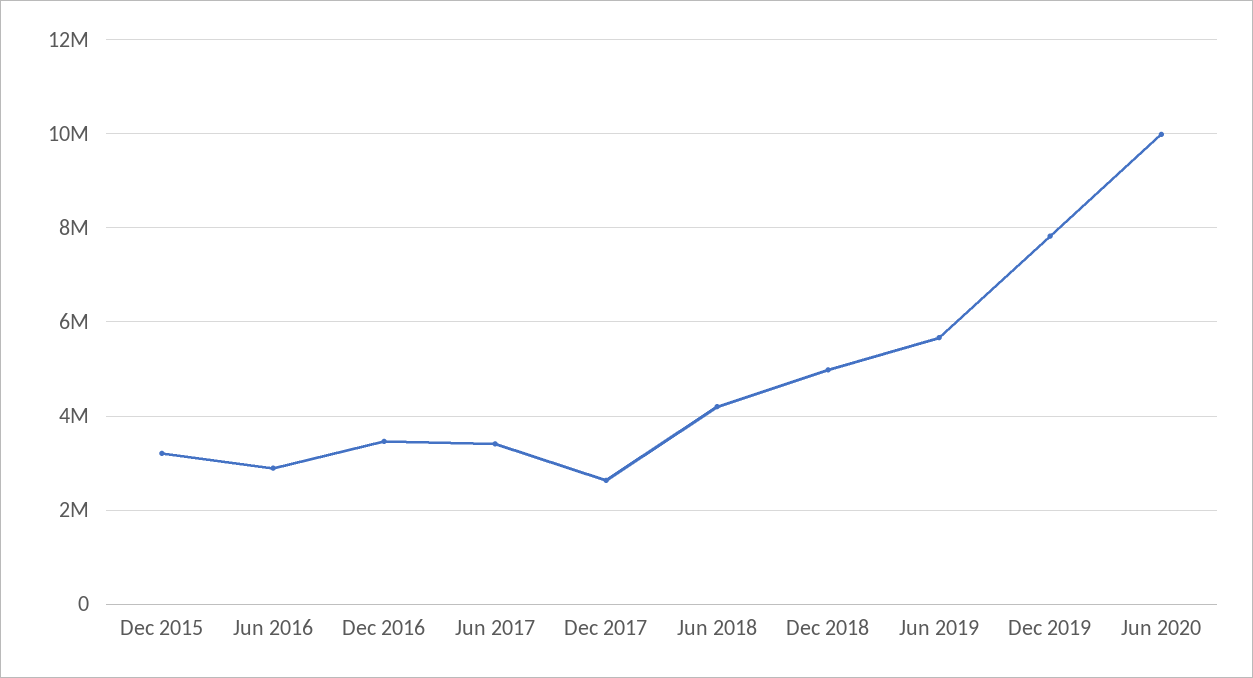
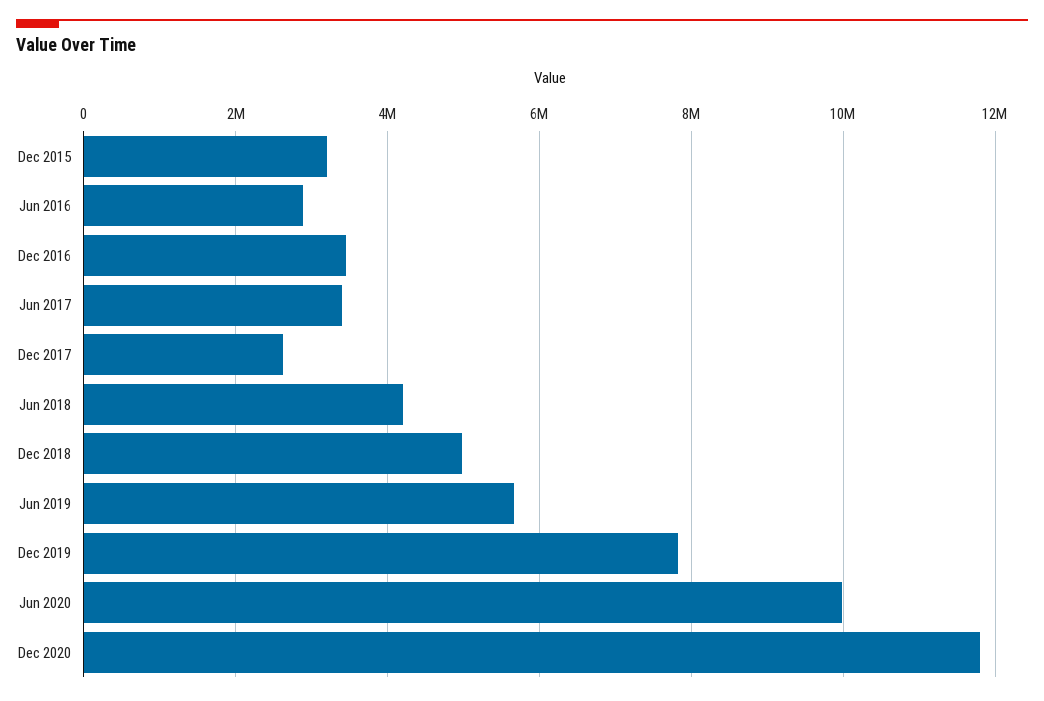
Dec 2020: none -> 11800000

